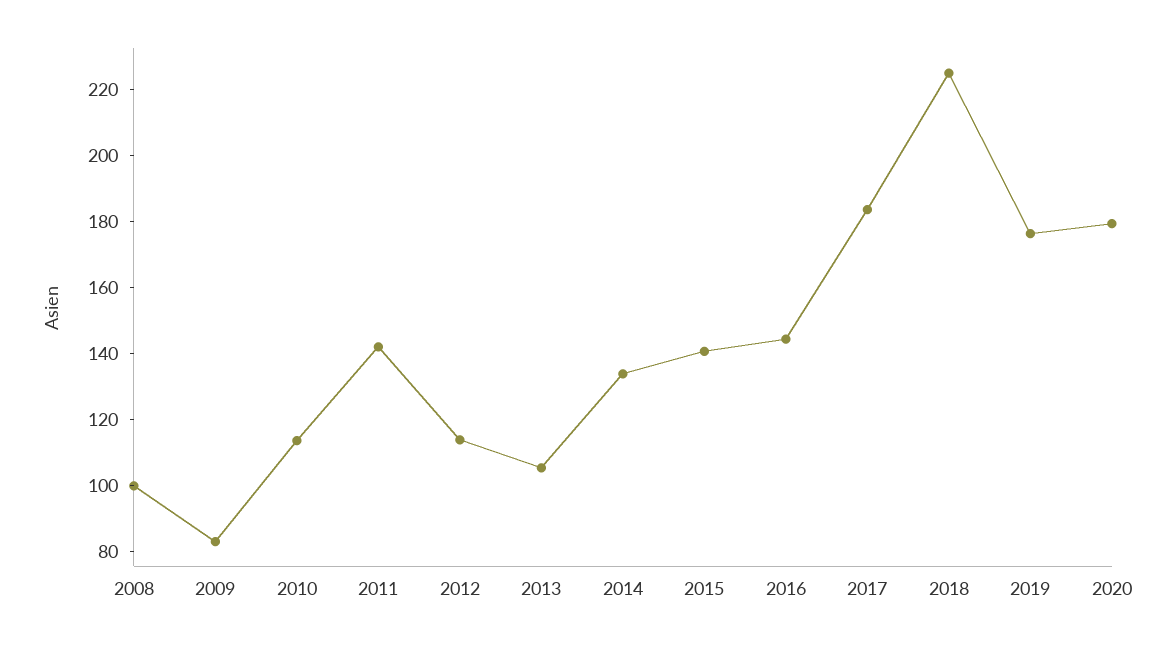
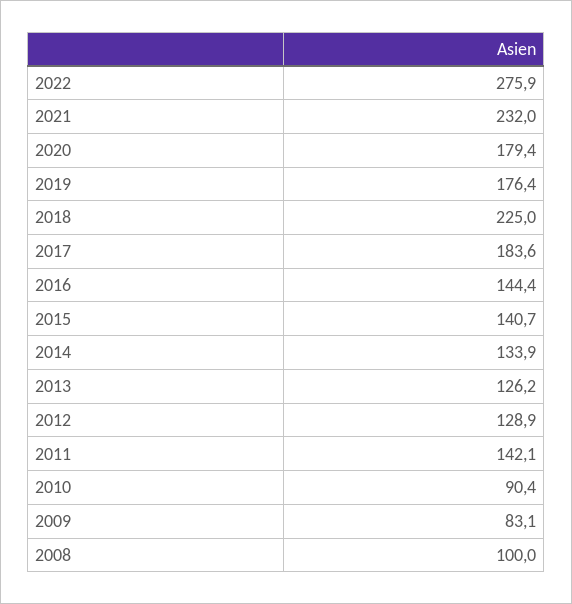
2010: 115 -> 90.4
2012: 115 -> 128.9
2013: 105 -> 126.2
2022: none -> 275.9
2021: none -> 232

